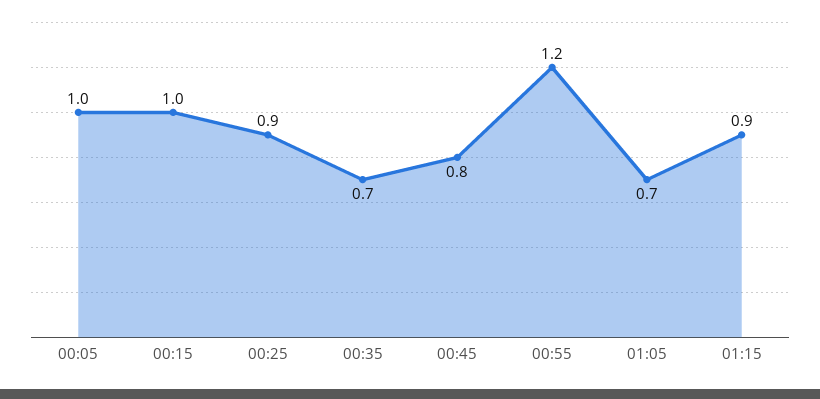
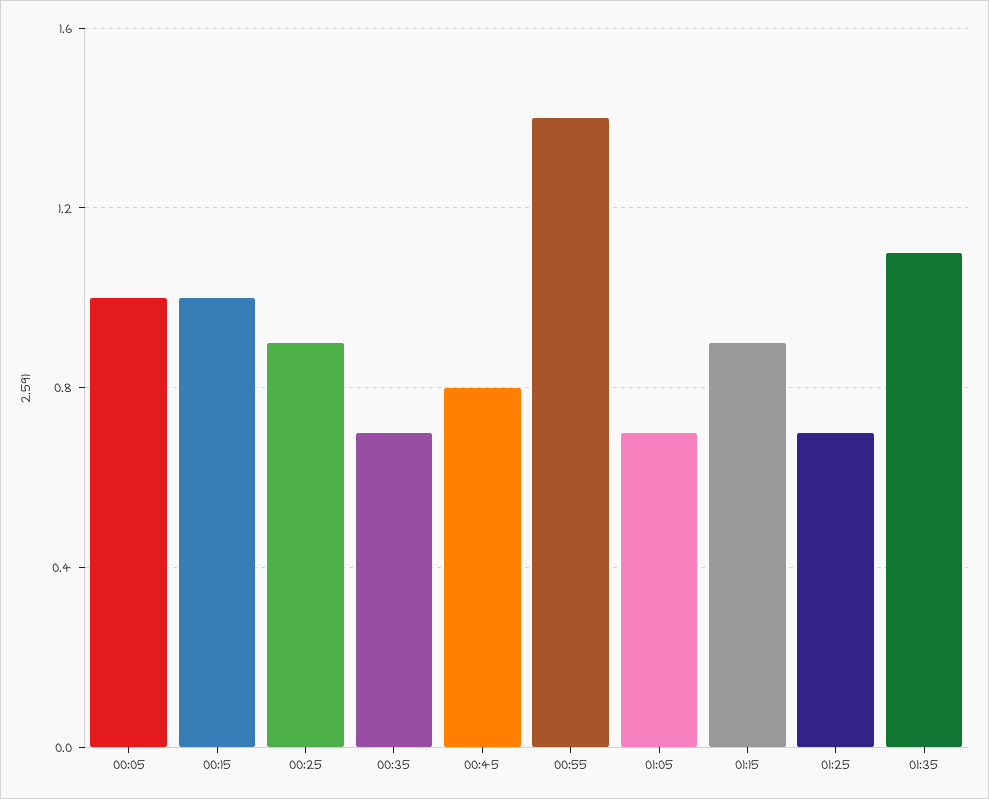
00:55: 1.2 -> 1.4
01:25: none -> 0.7
01:35: none -> 1.1

